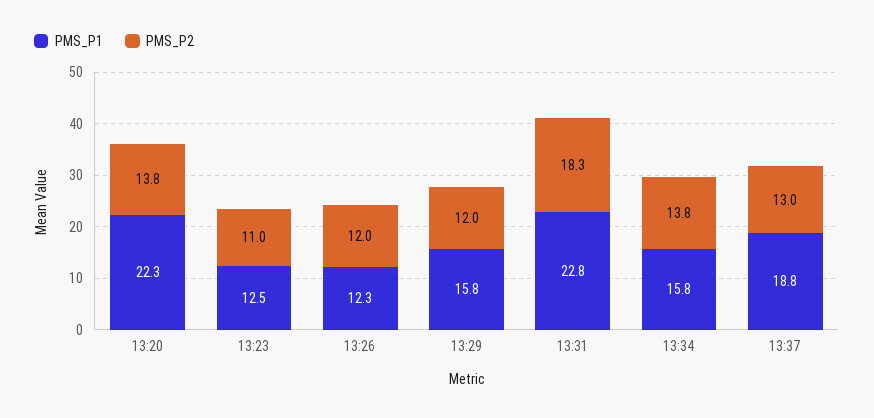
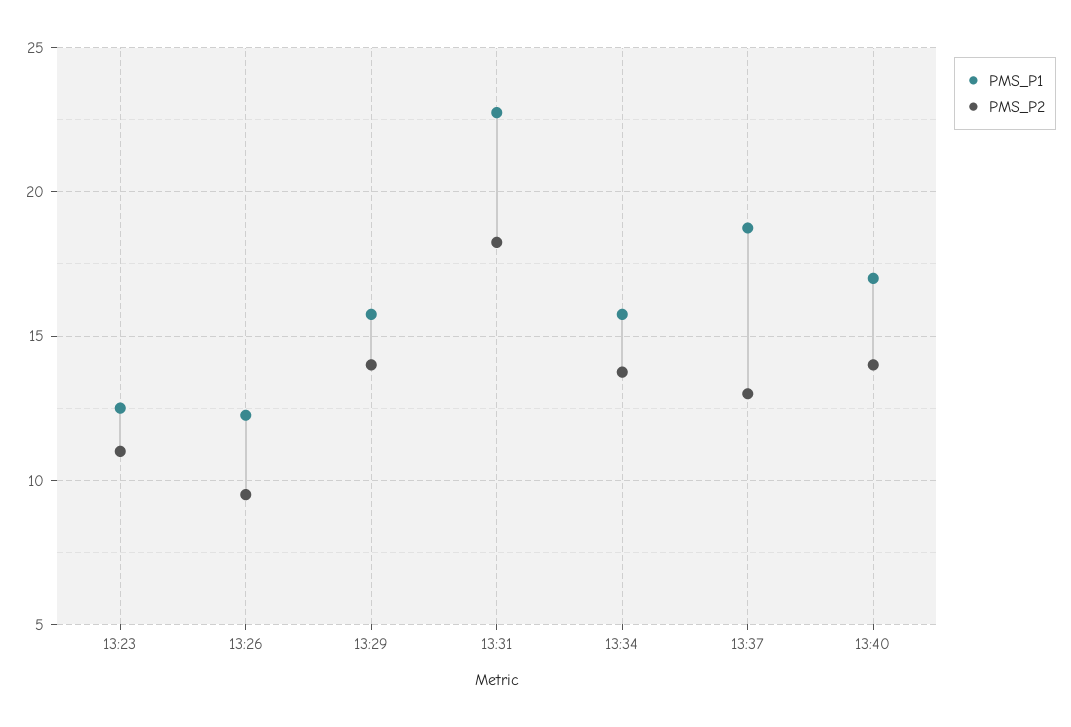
PMS_P1, 13:20: 22.3 -> none
PMS_P2, 13:20: 13.8 -> none
PMS_P2, 13:26: 12 -> 9.5
PMS_P2, 13:29: 12 -> 14
PMS_P1, 13:40: none -> 17
PMS_P2, 13:40: none -> 14

